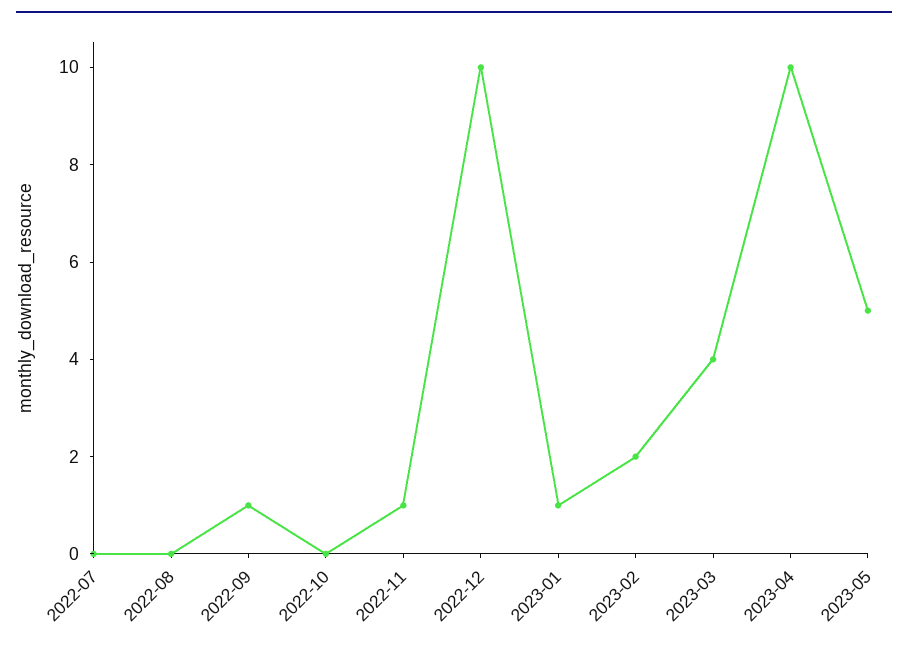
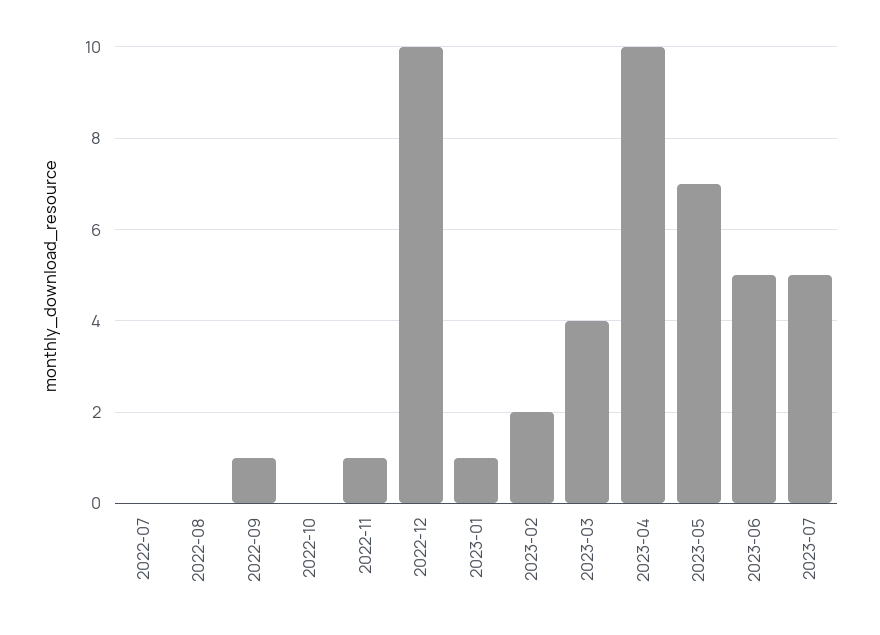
2023-05: 5 -> 7
2023-06: none -> 5
2023-07: none -> 5

